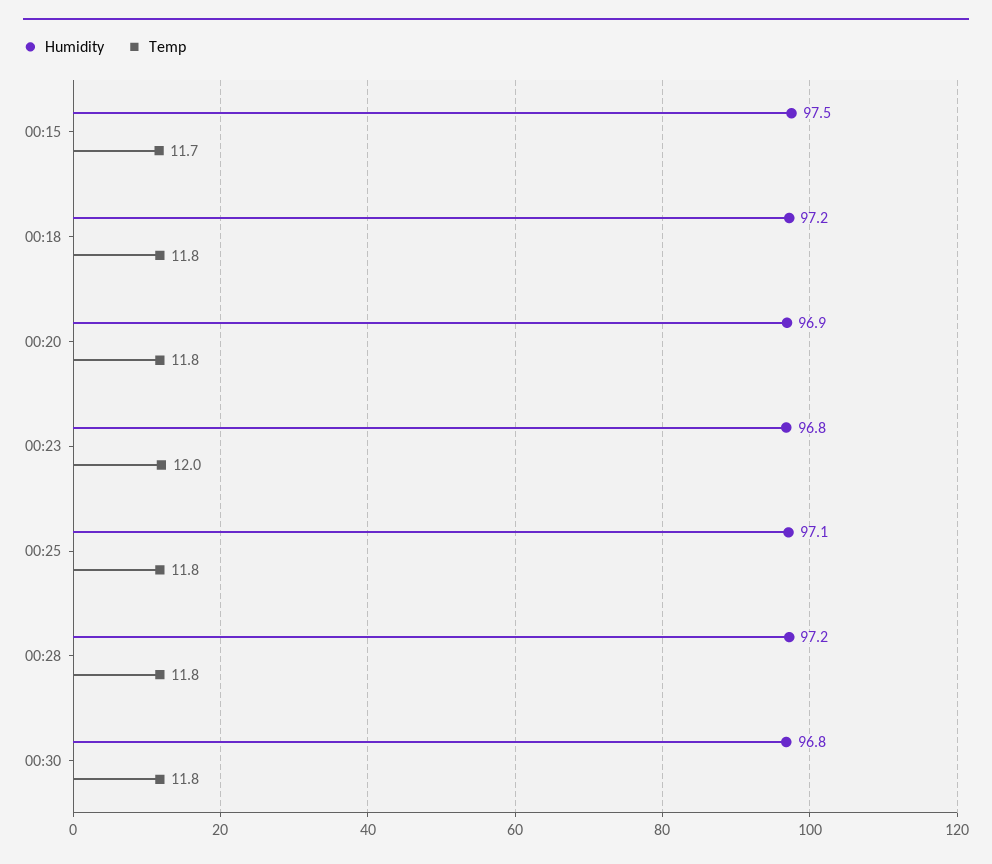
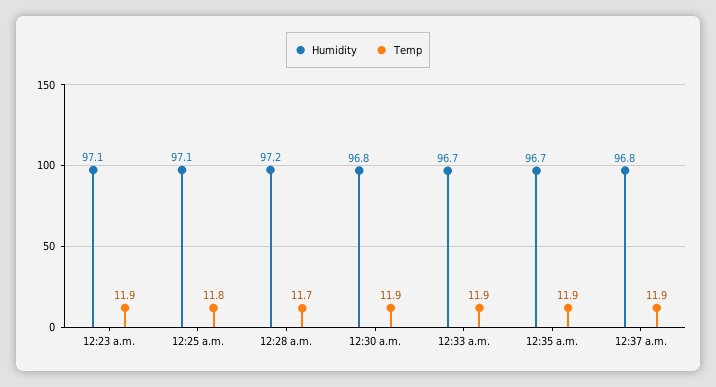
Humidity, 00:15: 97.5 -> none
Temp, 00:15: 11.7 -> none
Humidity, 00:18: 97.2 -> none
Temp, 00:18: 11.8 -> none
Humidity, 00:20: 96.9 -> none
Temp, 00:20: 11.8 -> none
Humidity, 00:23: 96.8 -> 97.1
Temp, 00:23: 12 -> 11.9
Temp, 00:28: 11.8 -> 11.7
Temp, 00:30: 11.8 -> 11.9
Humidity, 12:33 a.m.: none -> 96.7
Temp, 12:33 a.m.: none -> 11.9
Humidity, 12:35 a.m.: none -> 96.7
Temp, 12:35 a.m.: none -> 11.9
Humidity, 12:37 a.m.: none -> 96.8
Temp, 12:37 a.m.: none -> 11.9

